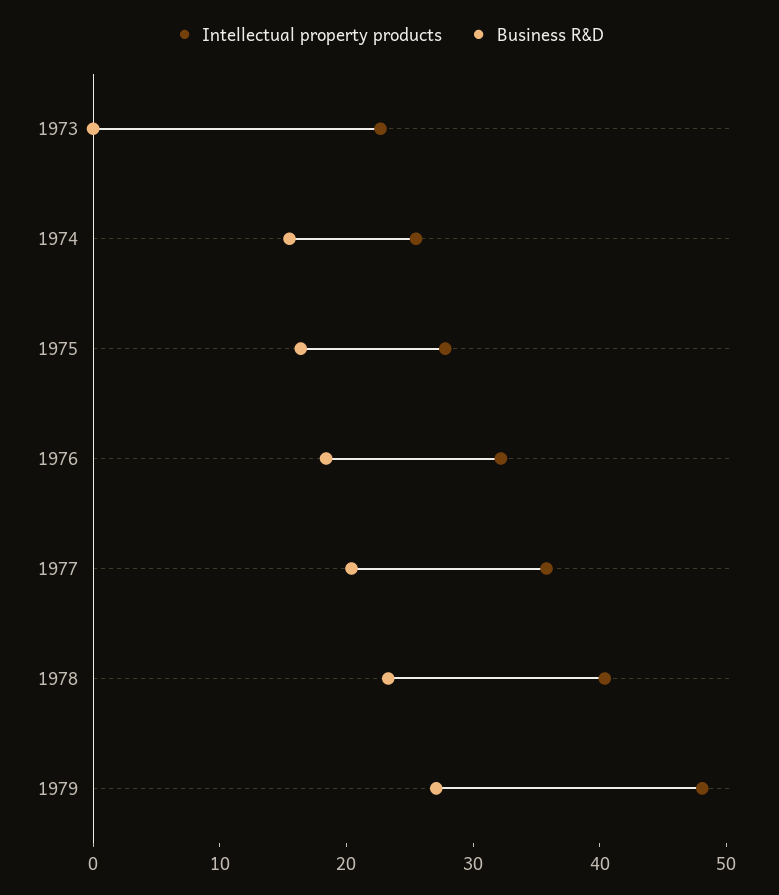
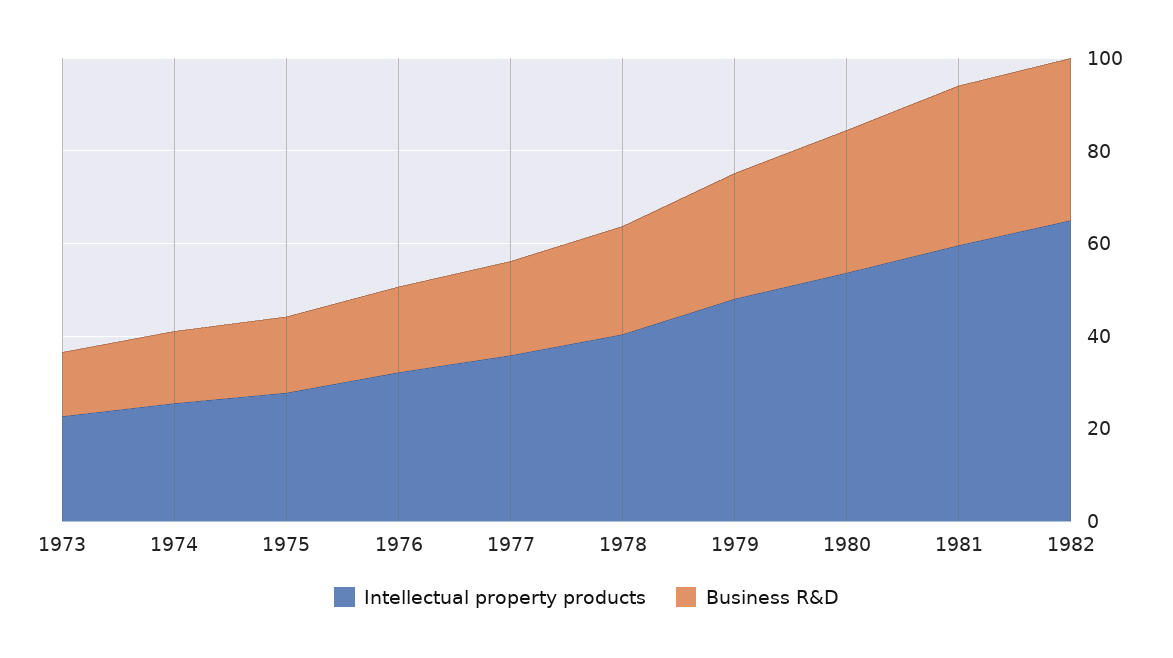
Business R&D, 1973: 0 -> 15
Intellectual property products, 1980: none -> 55
Business R&D, 1980: none -> 30
Intellectual property products, 1981: none -> 60
Business R&D, 1981: none -> 35
Intellectual property products, 1982: none -> 65
Business R&D, 1982: none -> 35

